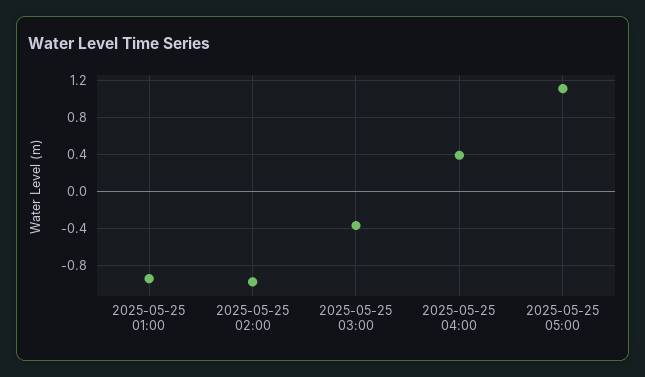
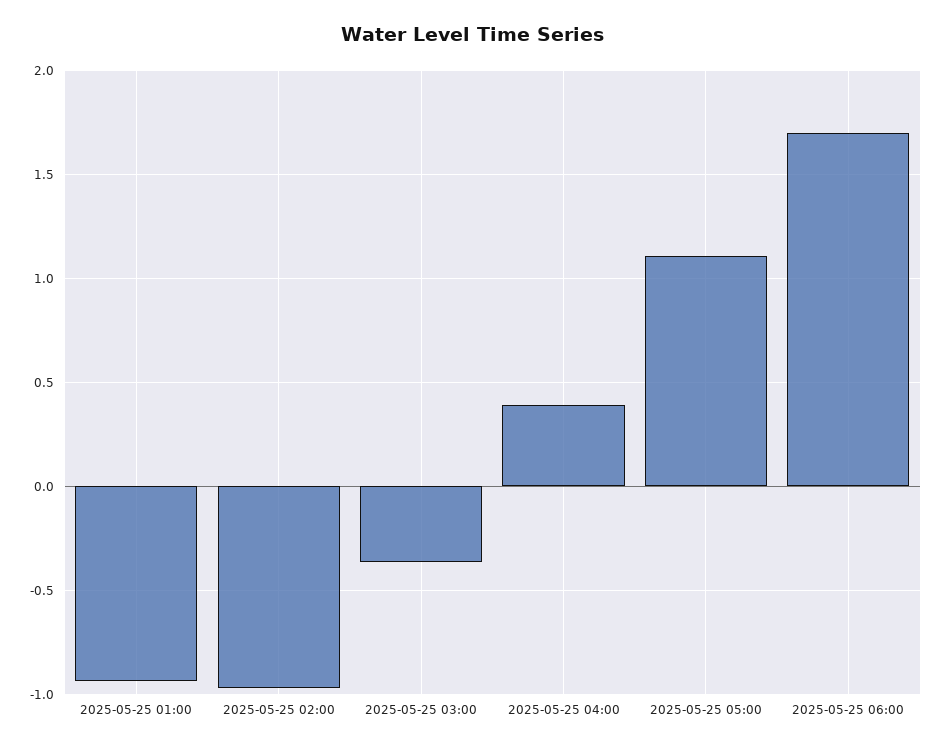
2025-05-25 06:00: none -> 1.7

